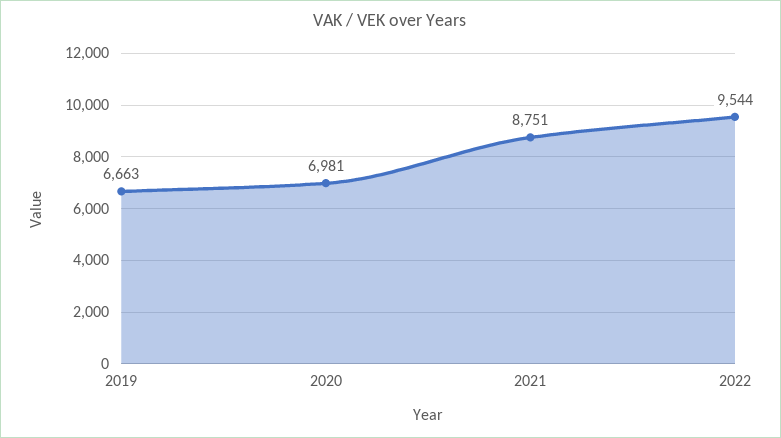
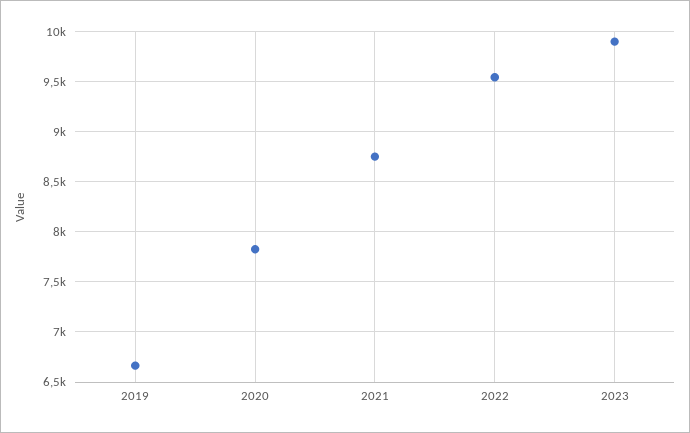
2020: 6981 -> 7800
2023: none -> 9900

